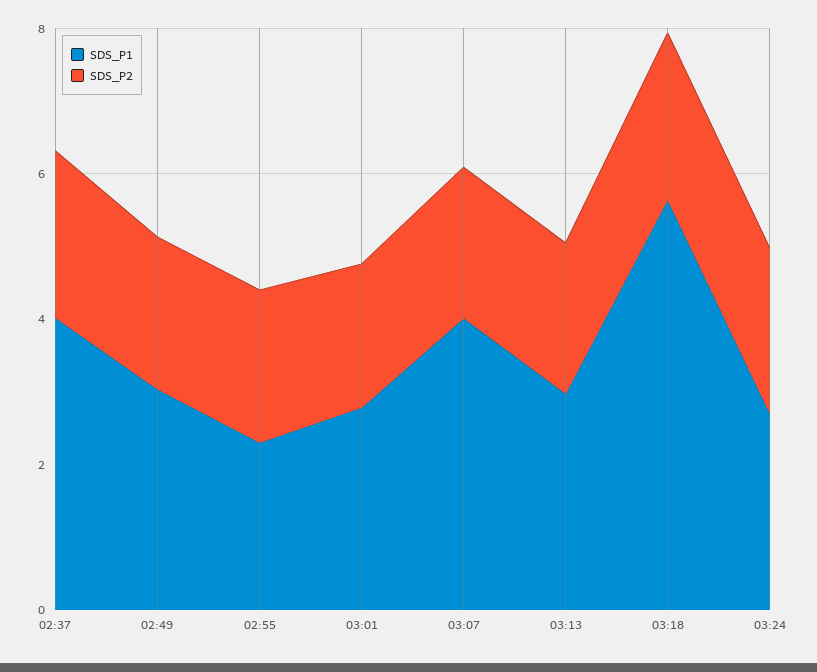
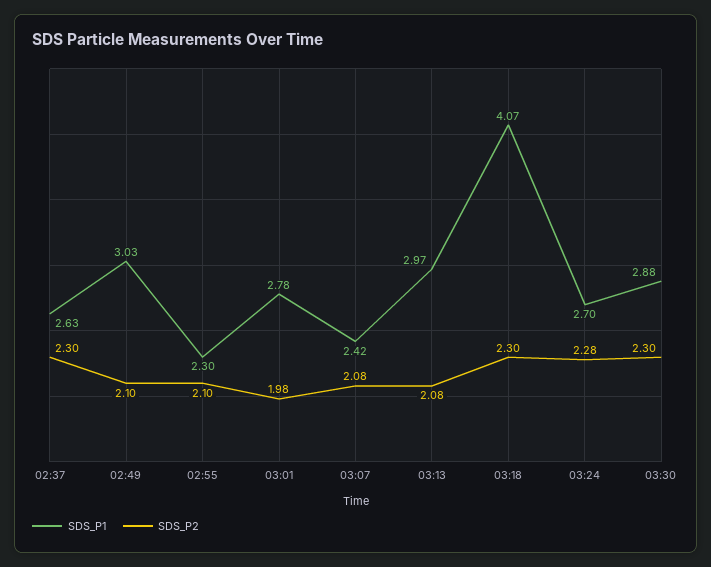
SDS_P1, 02:37: 4 -> 2.63
SDS_P1, 03:07: 4 -> 2.42
SDS_P1, 03:18: 5.5 -> 4.07
SDS_P1, 03:30: none -> 2.88
SDS_P2, 03:30: none -> 2.3

